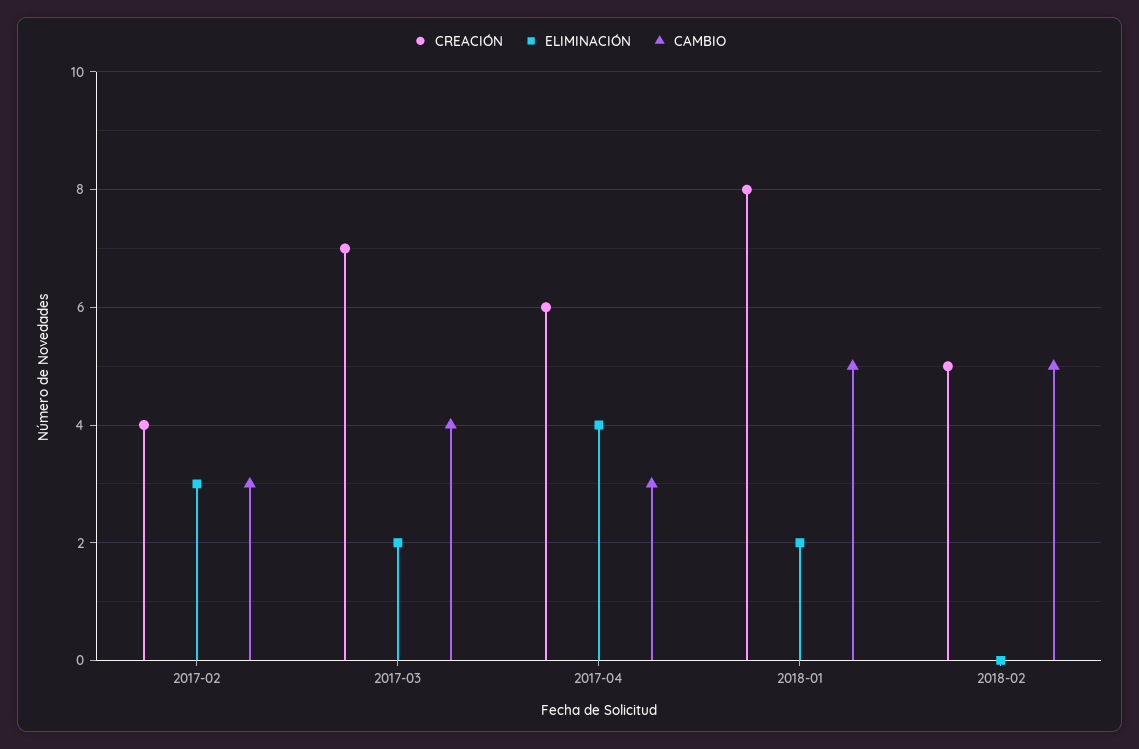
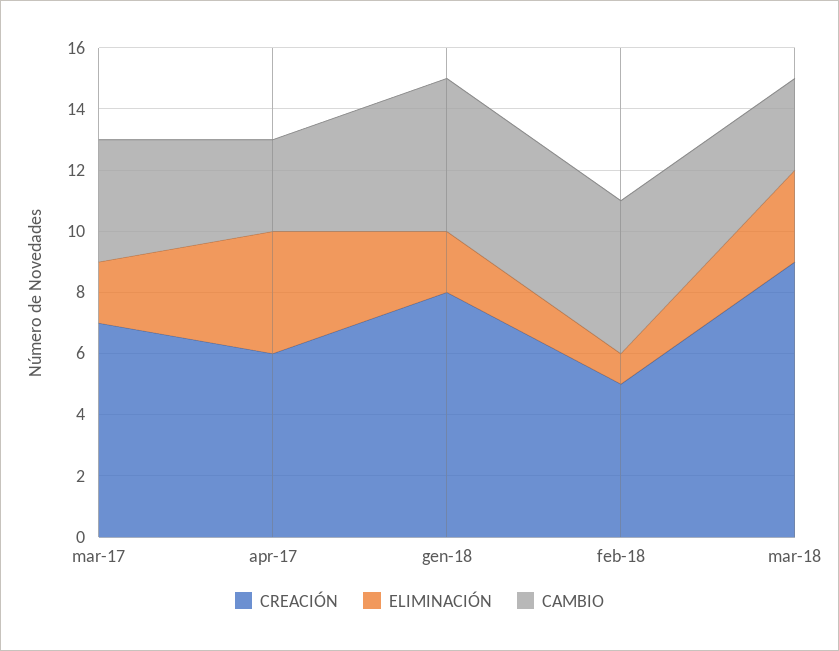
CREACIÓN, 2017-02: 4 -> none
ELIMINACIÓN, 2017-02: 3 -> none
CAMBIO, 2017-02: 3 -> none
ELIMINACIÓN, 2018-02: 0 -> 1
CREACIÓN, mar-18: none -> 9
ELIMINACIÓN, mar-18: none -> 3
CAMBIO, mar-18: none -> 3

